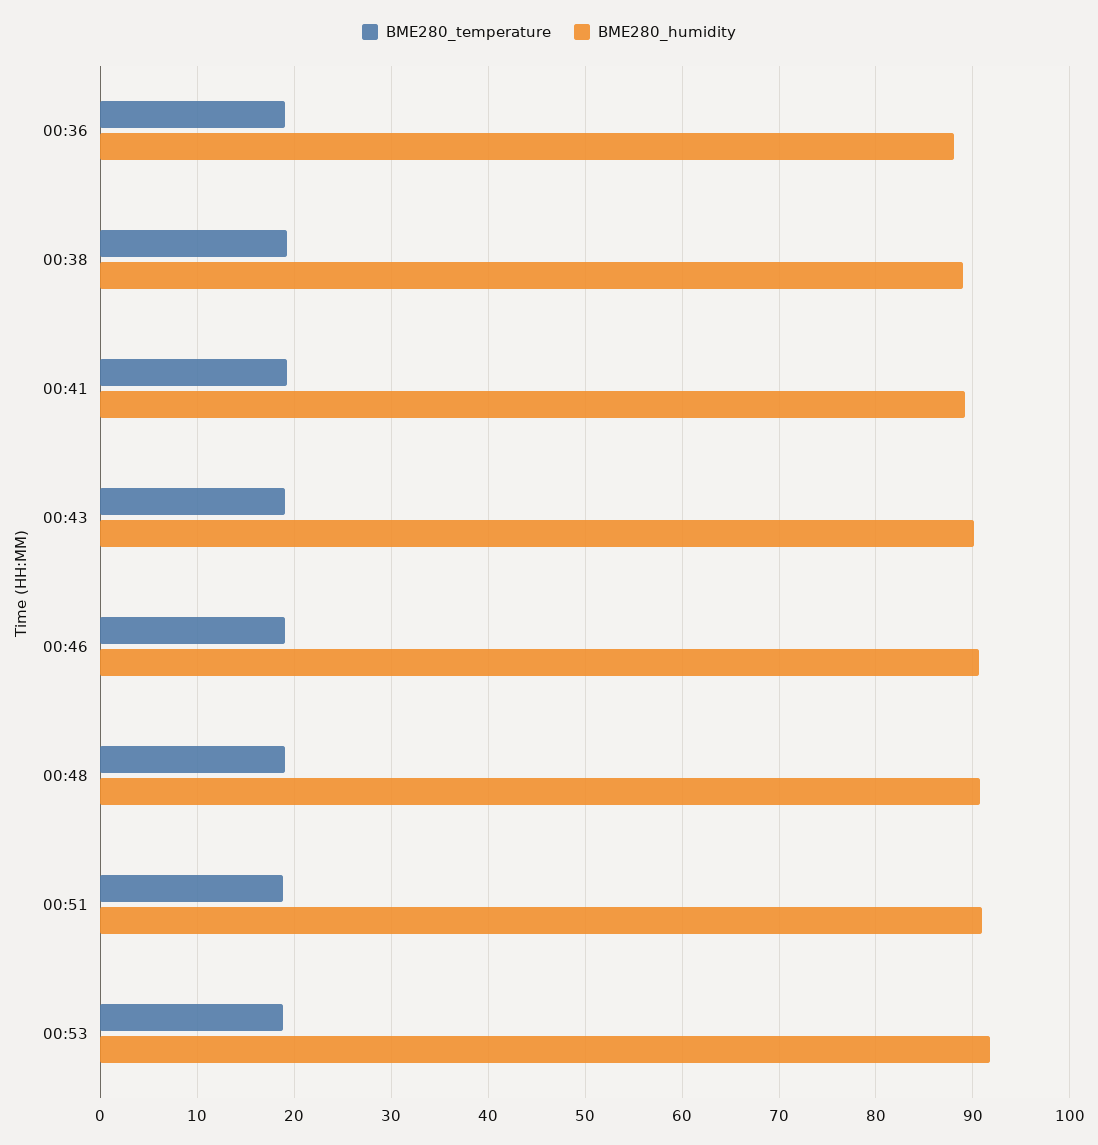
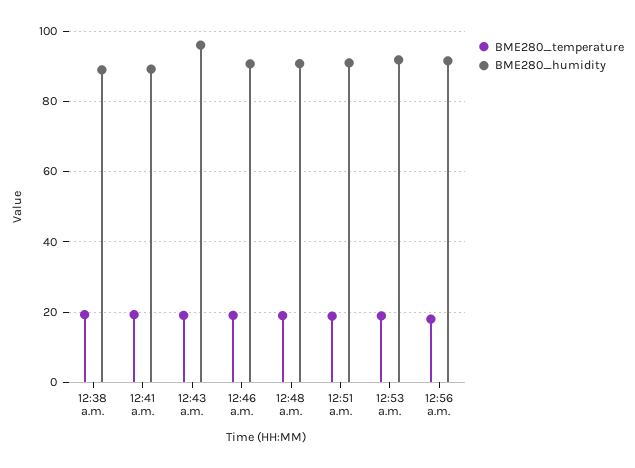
BME280_temperature, 00:36: 19 -> none
BME280_humidity, 00:36: 88 -> none
BME280_humidity, 00:43: 90 -> 96
BME280_temperature, 12:56 a.m.: none -> 18
BME280_humidity, 12:56 a.m.: none -> 92

